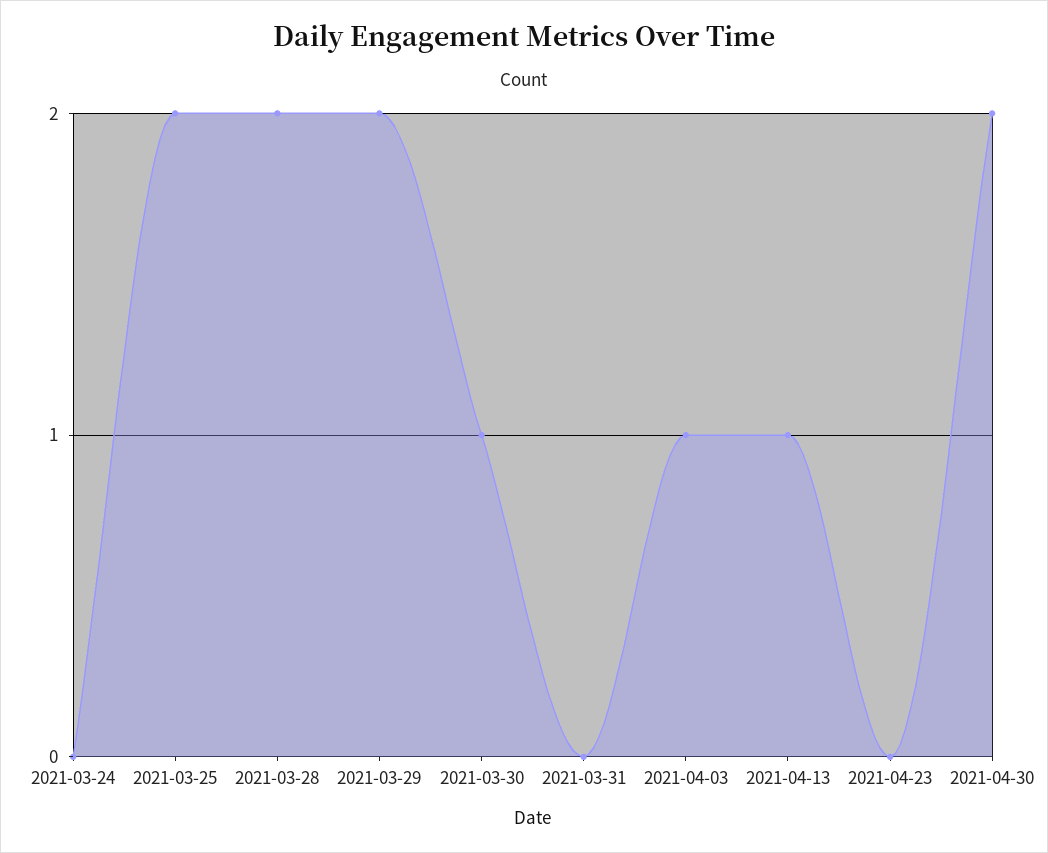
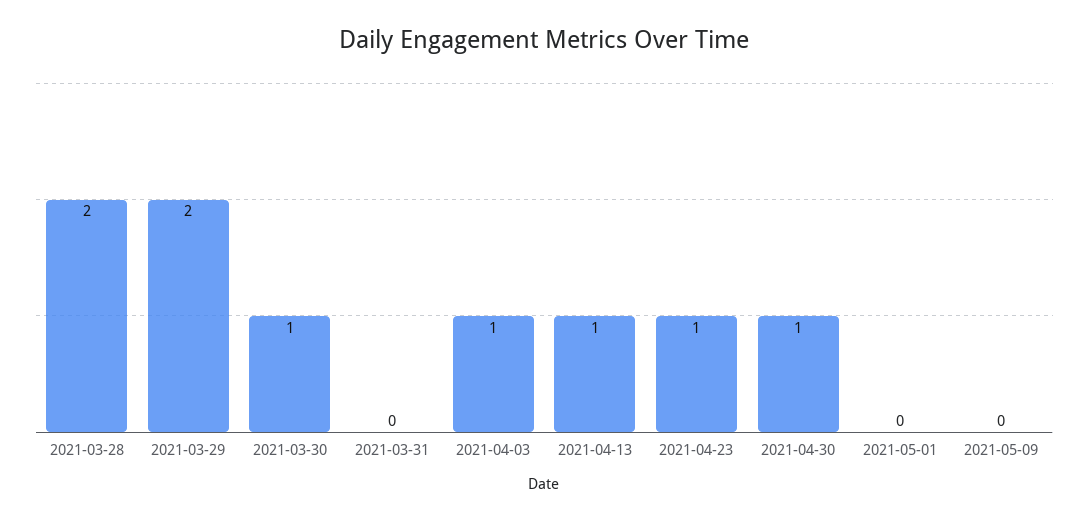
2021-03-24: 0 -> none
2021-03-25: 2 -> none
2021-04-23: 0 -> 1
2021-04-30: 2 -> 1
2021-05-01: none -> 0
2021-05-09: none -> 0

